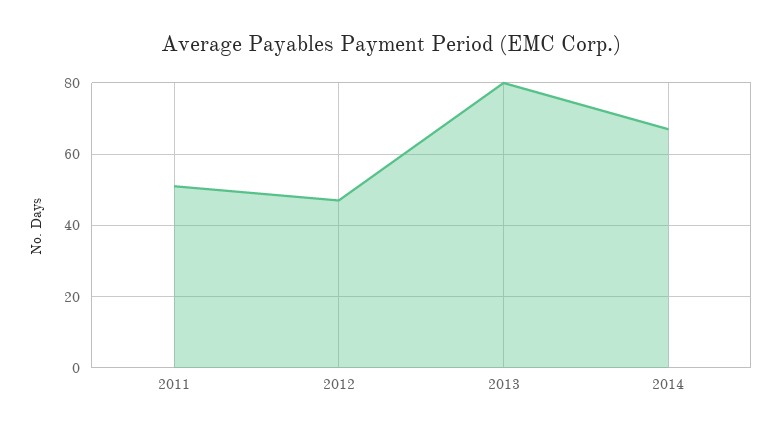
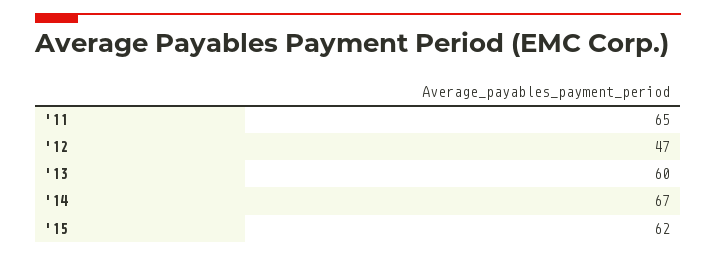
2011: 50 -> 65
2013: 80 -> 60
'15: none -> 62

